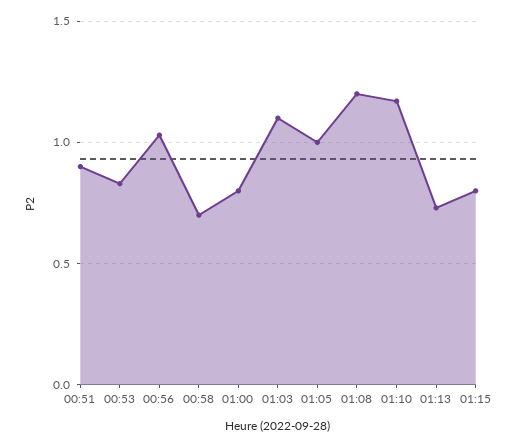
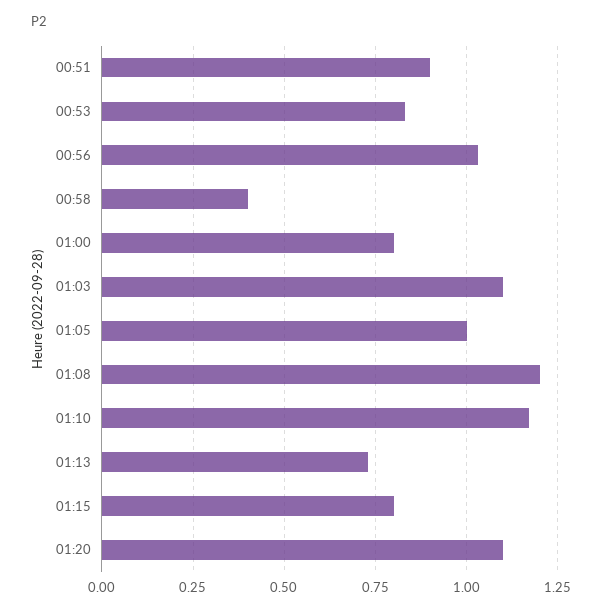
00:58: 0.7 -> 0.4
01:20: none -> 1.1

